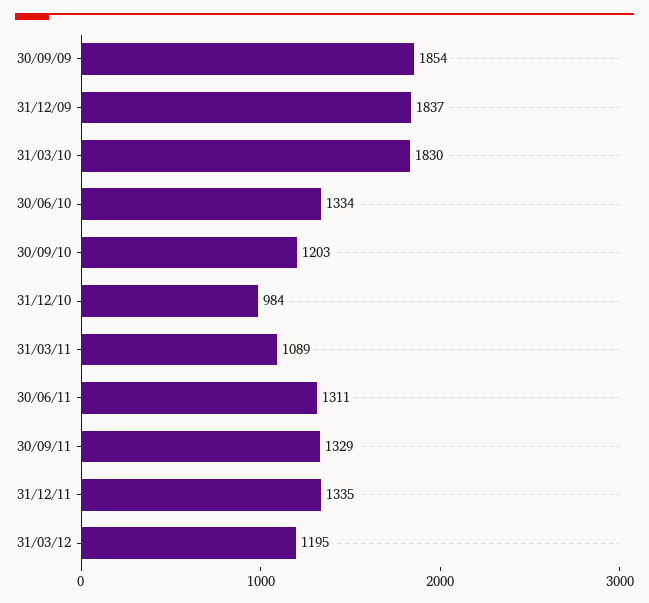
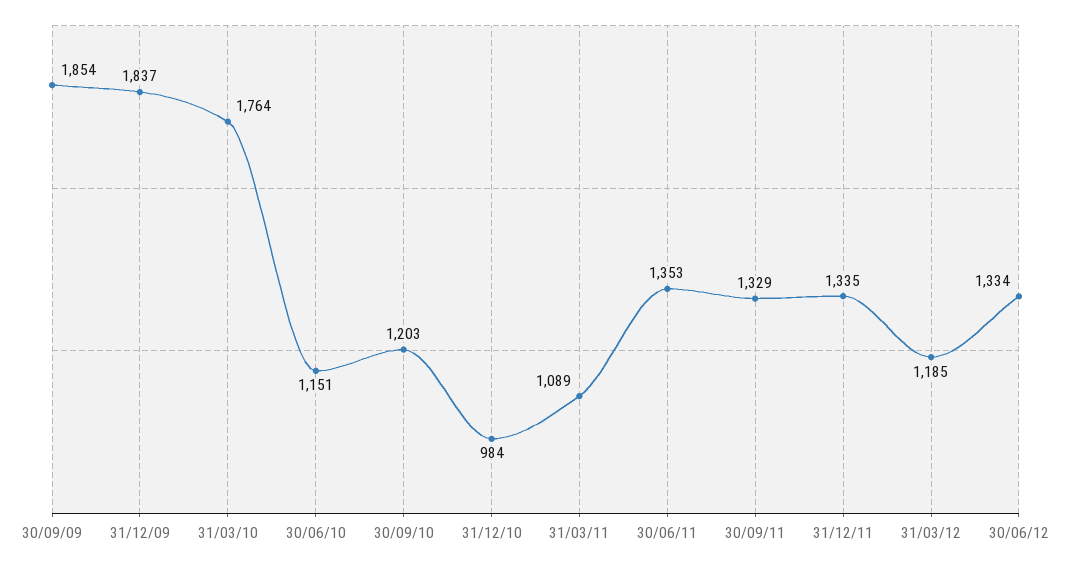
31/03/10: 1830 -> 1764
30/06/10: 1334 -> 1151
30/06/11: 1311 -> 1353
31/03/12: 1195 -> 1185
30/06/12: none -> 1334

